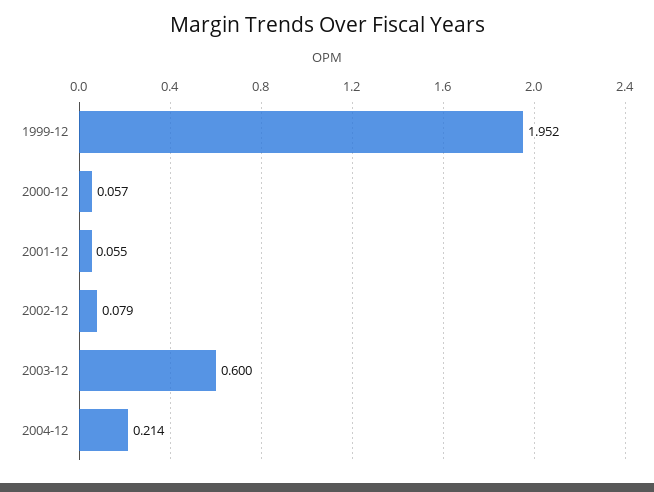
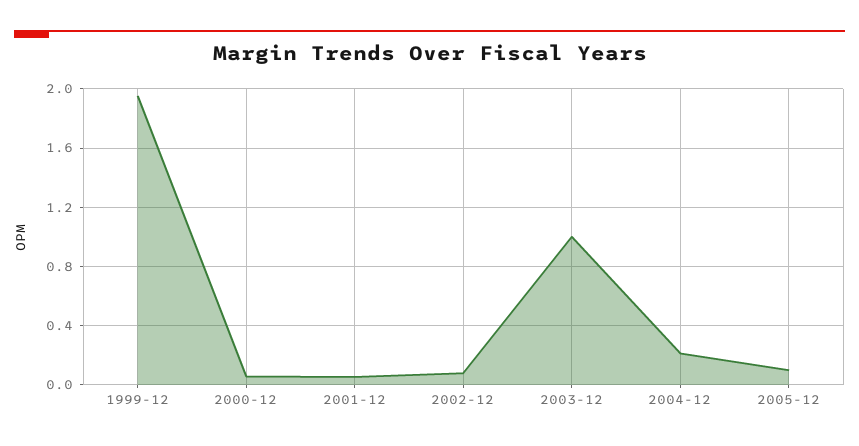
2003-12: 0.6 -> 1
2005-12: none -> 0.1

